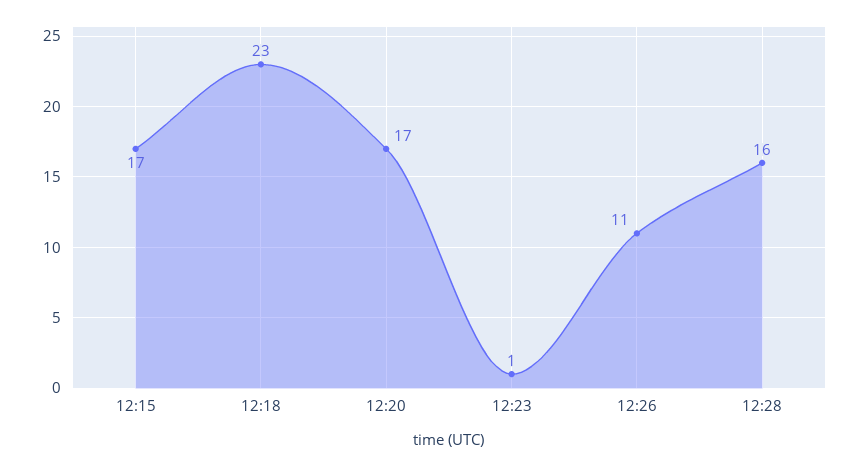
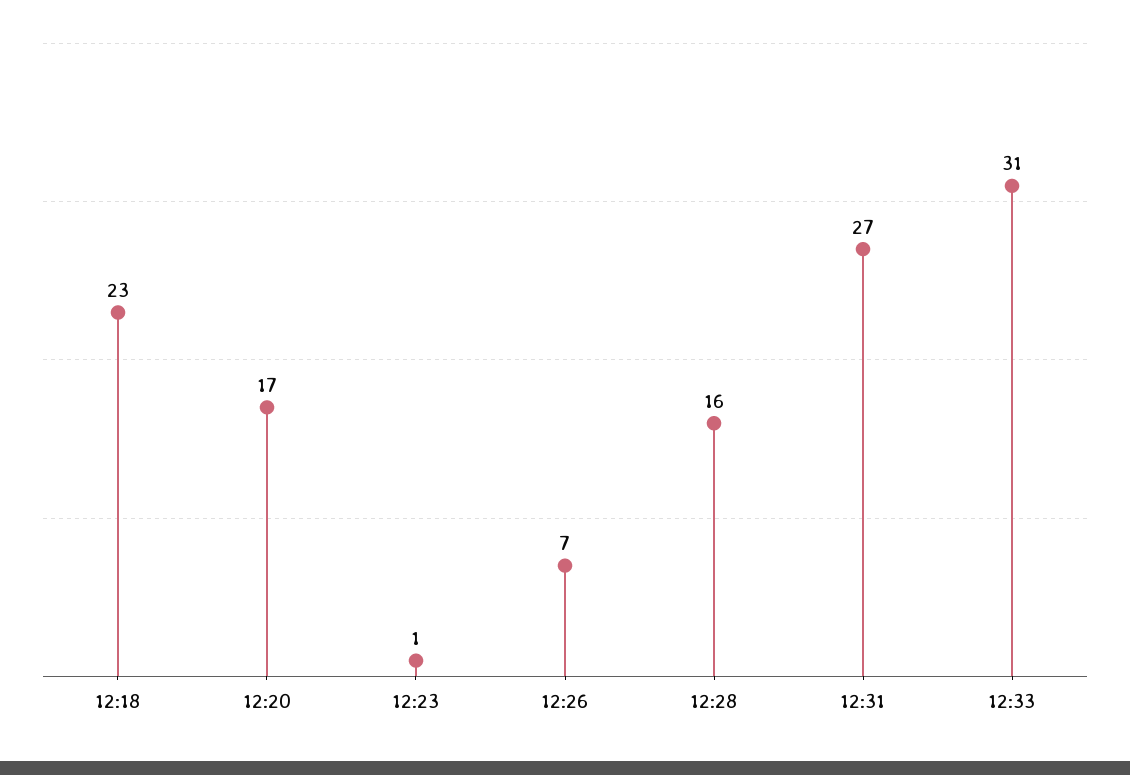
12:15: 17 -> none
12:26: 11 -> 7
12:31: none -> 27
12:33: none -> 31

